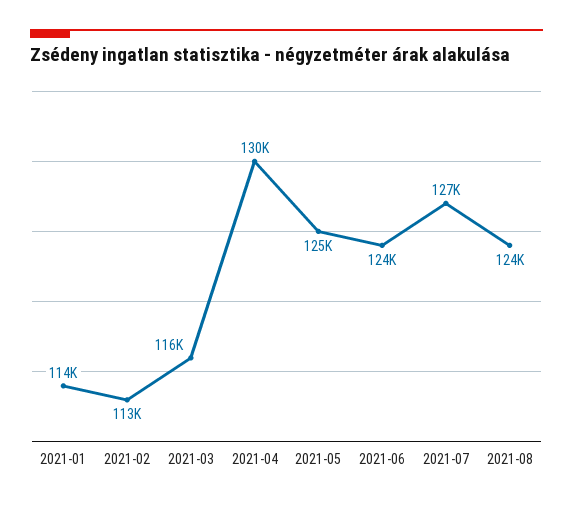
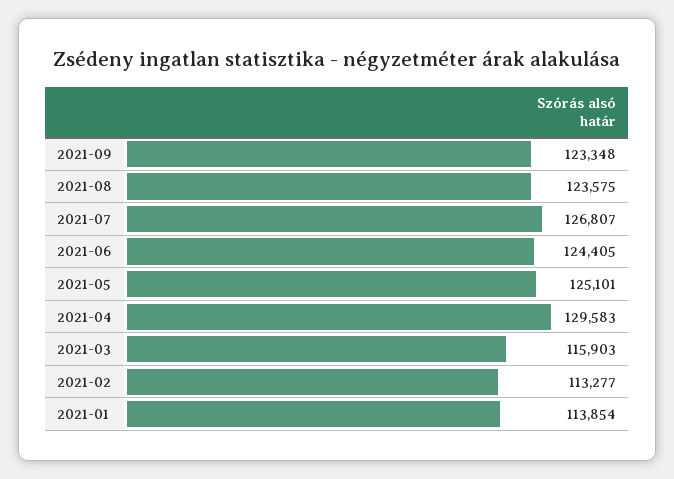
2021-09: none -> 123348

